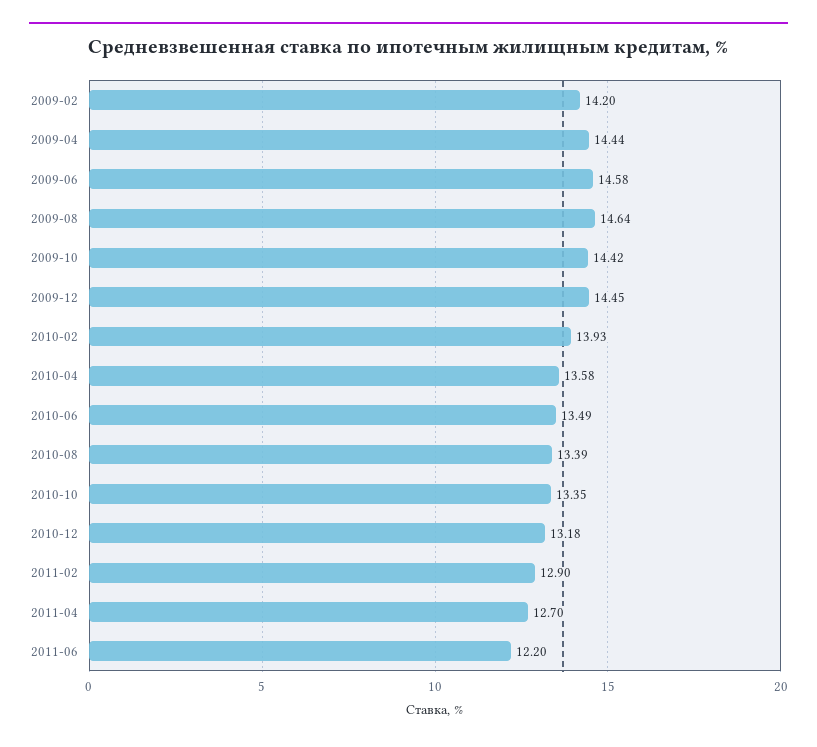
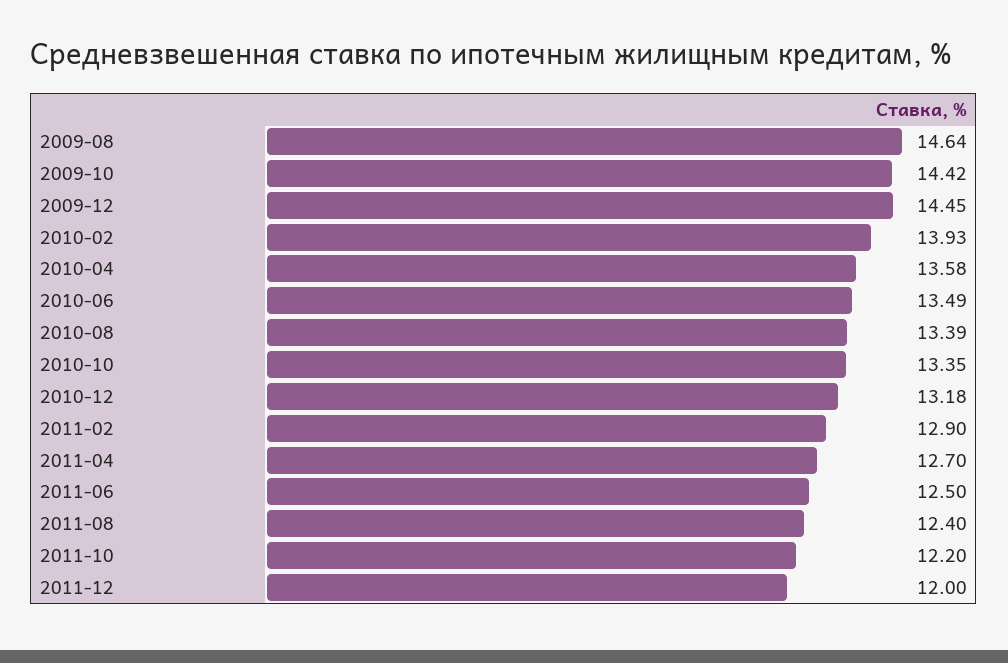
2009-02: 14.2 -> none
2009-04: 14.44 -> none
2009-06: 14.58 -> none
2011-06: 12.2 -> 12.5
2011-08: none -> 12.4
2011-10: none -> 12.2
2011-12: none -> 12

